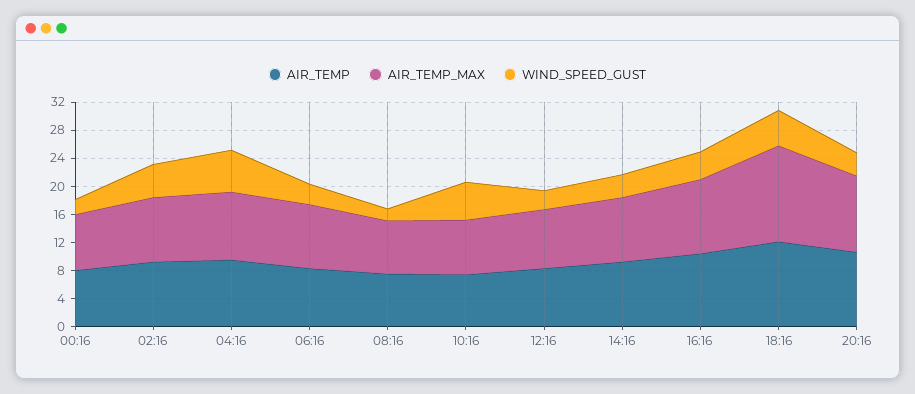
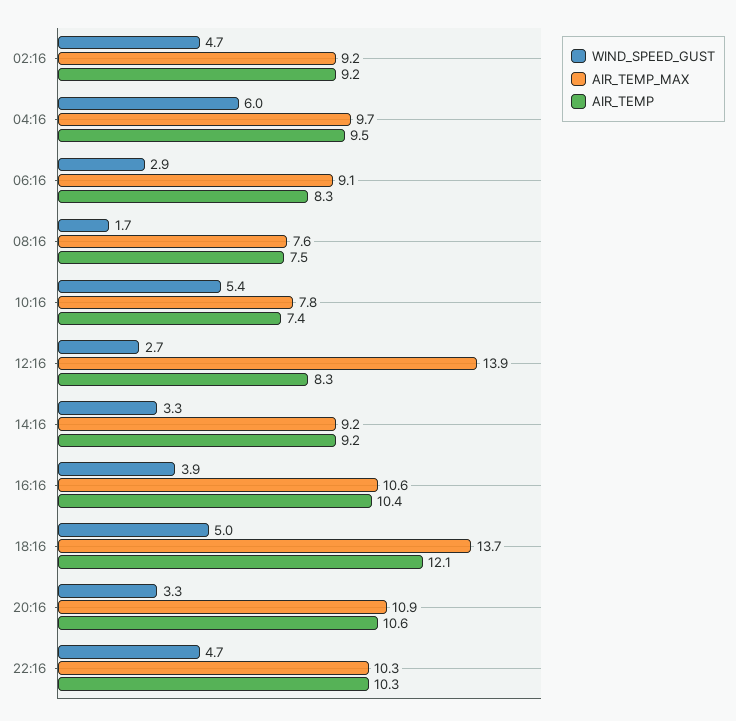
AIR_TEMP, 00:16: 8 -> none
AIR_TEMP_MAX, 00:16: 8 -> none
WIND_SPEED_GUST, 00:16: 2 -> none
AIR_TEMP_MAX, 12:16: 8 -> 13.9
WIND_SPEED_GUST, 22:16: none -> 4.7
AIR_TEMP_MAX, 22:16: none -> 10.3
AIR_TEMP, 22:16: none -> 10.3

